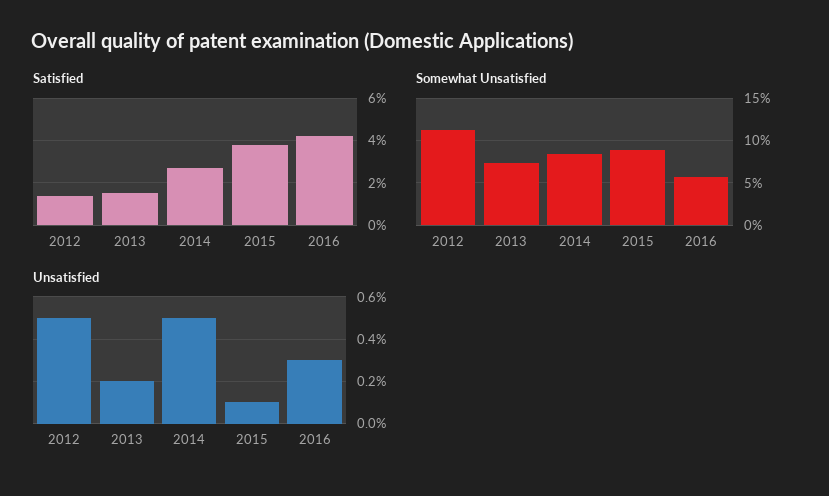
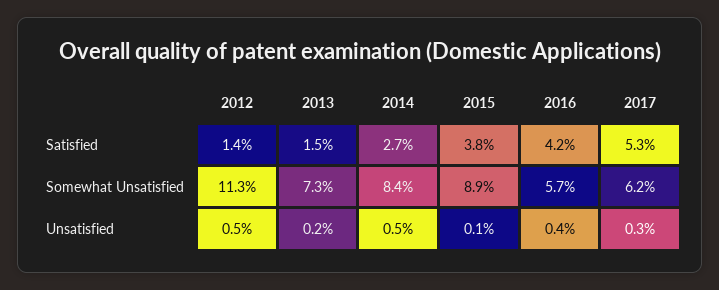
Unsatisfied, 2016: 0.3 -> 0.4
Satisfied, 2017: none -> 5.3
Somewhat Unsatisfied, 2017: none -> 6.2
Unsatisfied, 2017: none -> 0.3

